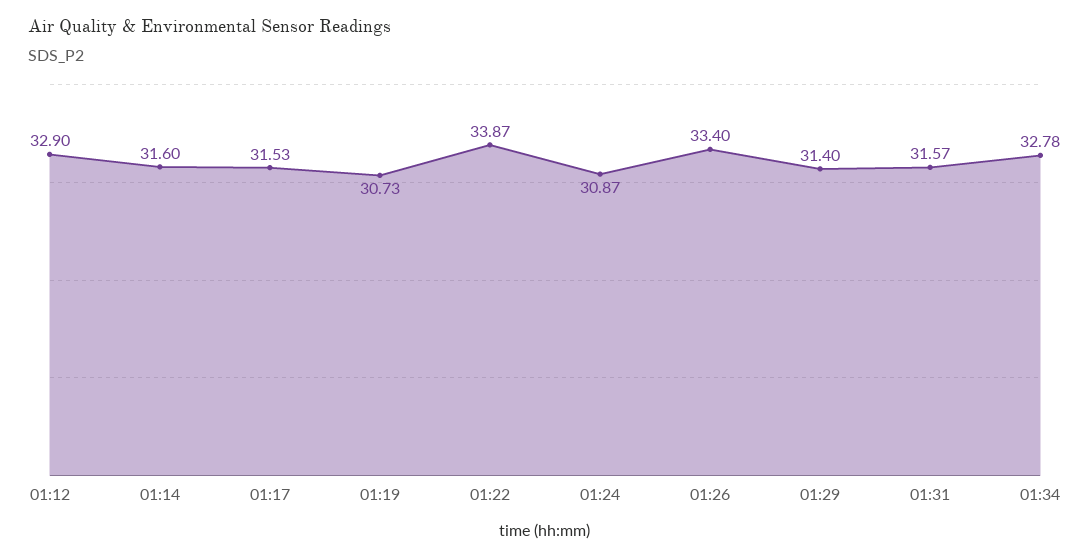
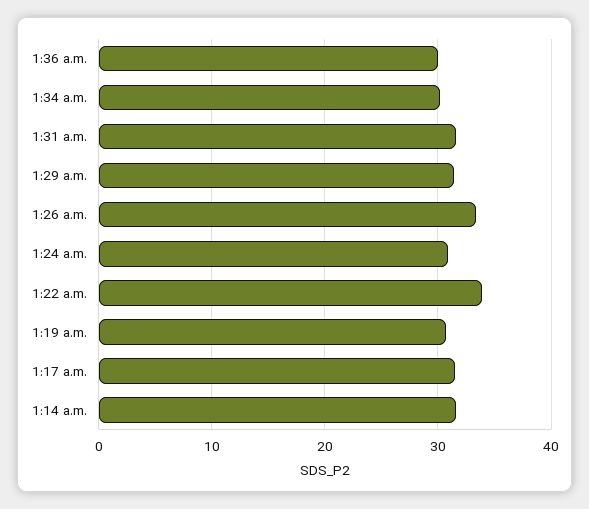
01:12: 32.9 -> none
01:34: 32.78 -> 30
1:36 a.m.: none -> 30

